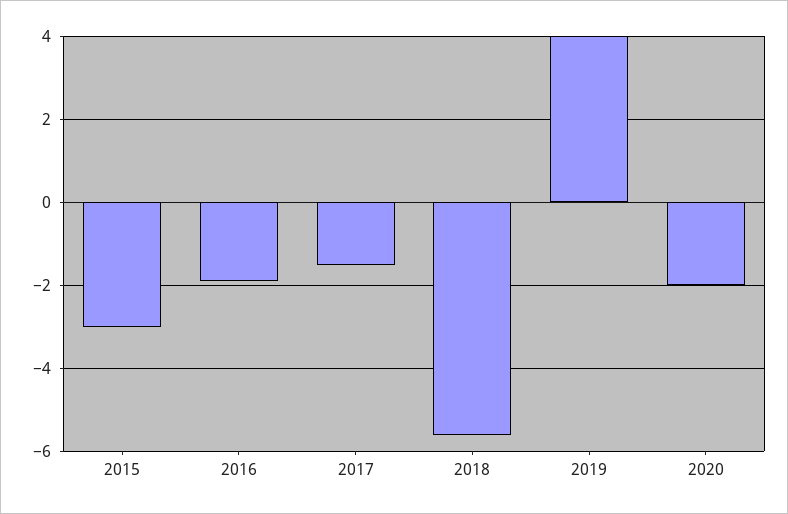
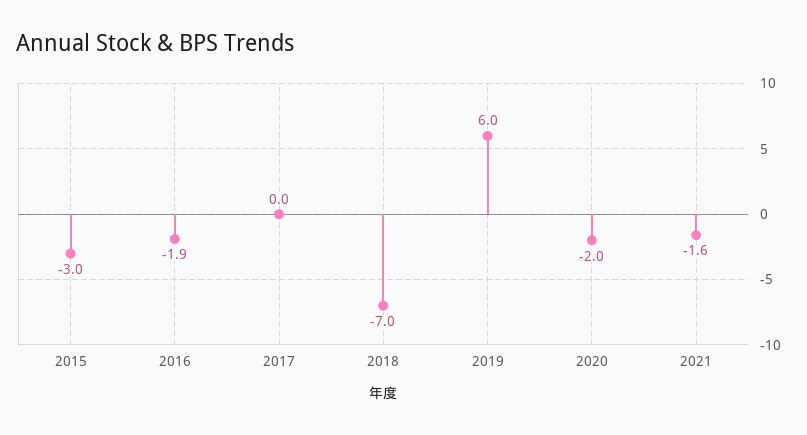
2017: -1.5 -> 0
2018: -5.5 -> -7
2019: 4 -> 6
2021: none -> -1.6

